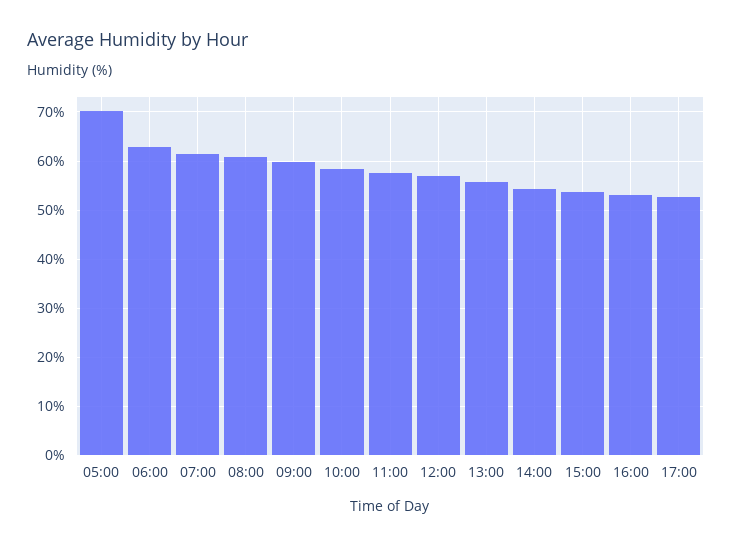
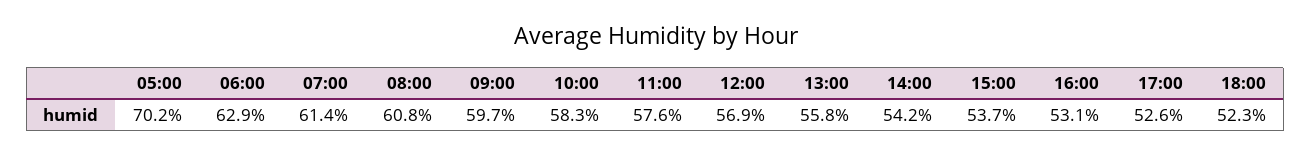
18:00: none -> 52.3

